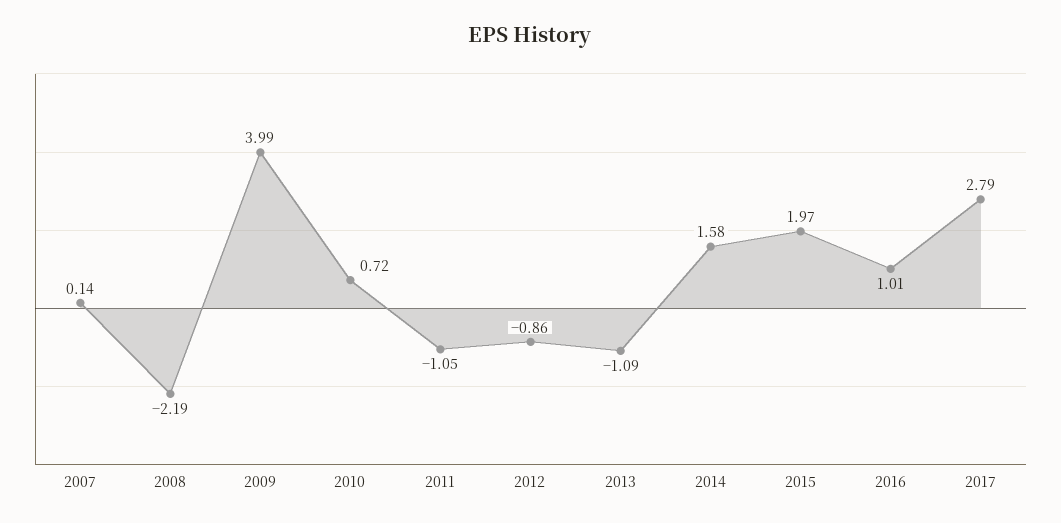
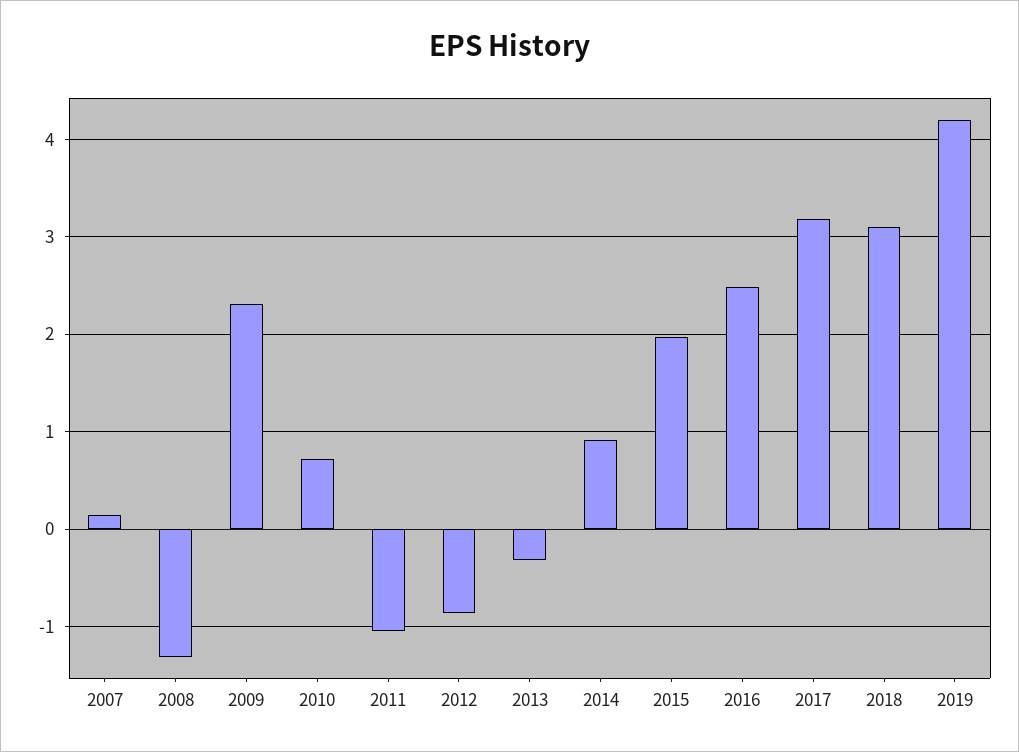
2008: -2.19 -> -1.3
2009: 3.99 -> 2.3
2013: -1.09 -> -0.3
2014: 1.58 -> 0.9
2016: 1.01 -> 2.5
2017: 2.79 -> 3.2
2018: none -> 3.1
2019: none -> 4.2

